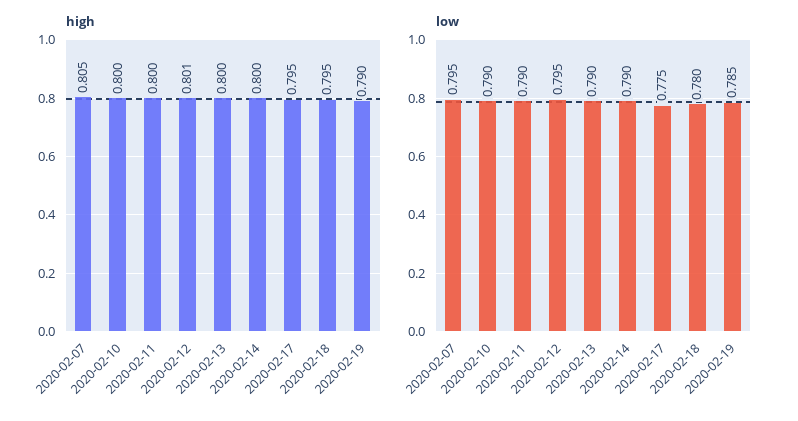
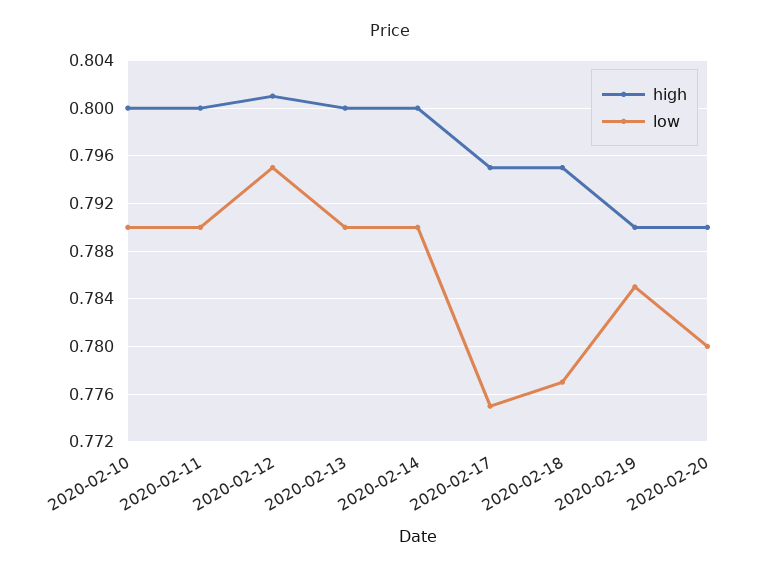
high, 2020-02-07: 0.805 -> none
low, 2020-02-07: 0.795 -> none
low, 2020-02-18: 0.78 -> 0.777
high, 2020-02-20: none -> 0.79
low, 2020-02-20: none -> 0.78

